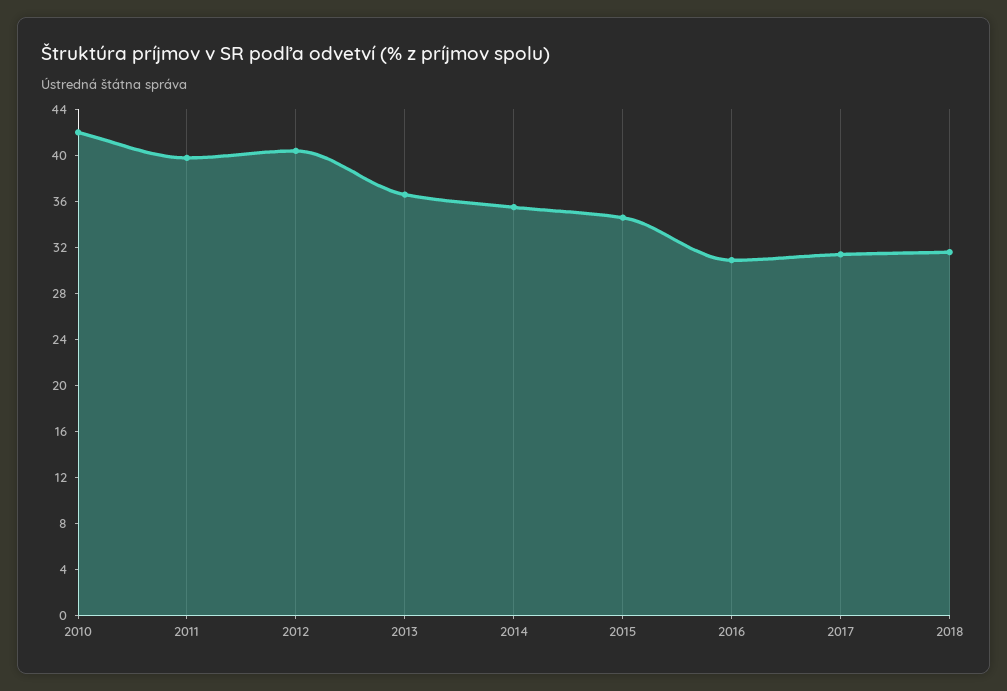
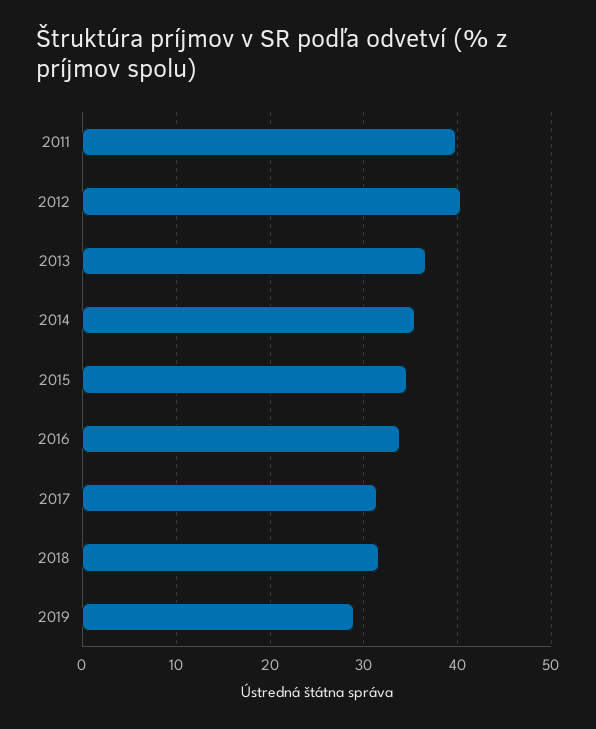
2010: 42 -> none
2016: 31 -> 34
2019: none -> 29

